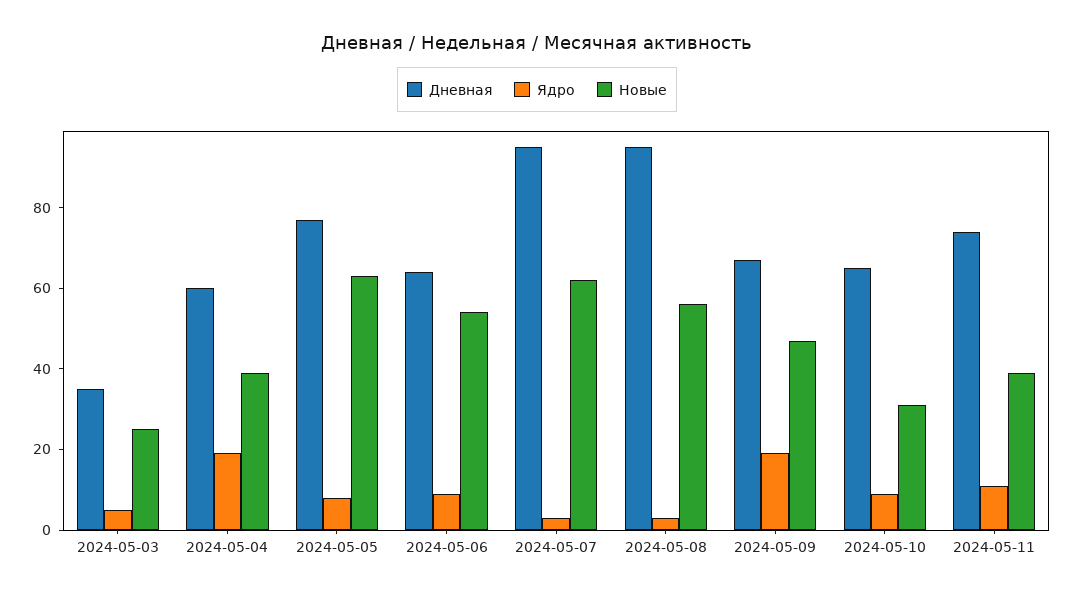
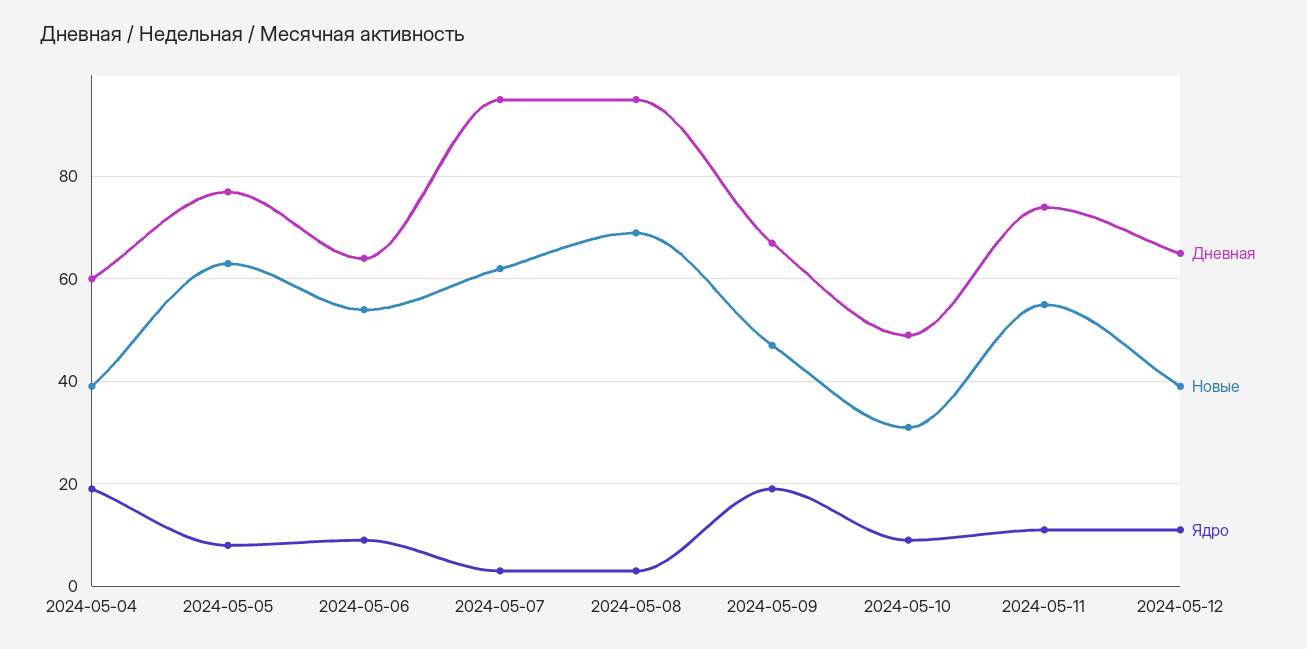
Дневная, 2024-05-03: 35 -> none
Ядро, 2024-05-03: 5 -> none
Новые, 2024-05-03: 25 -> none
Новые, 2024-05-08: 55 -> 70
Дневная, 2024-05-10: 65 -> 50
Новые, 2024-05-11: 40 -> 55
Дневная, 2024-05-12: none -> 65
Новые, 2024-05-12: none -> 40
Ядро, 2024-05-12: none -> 10

